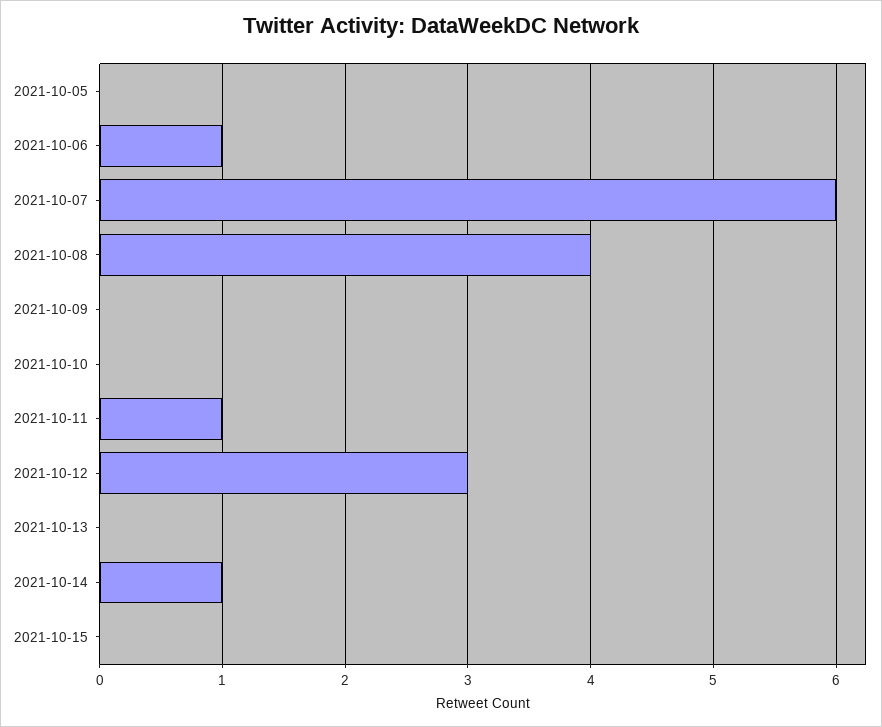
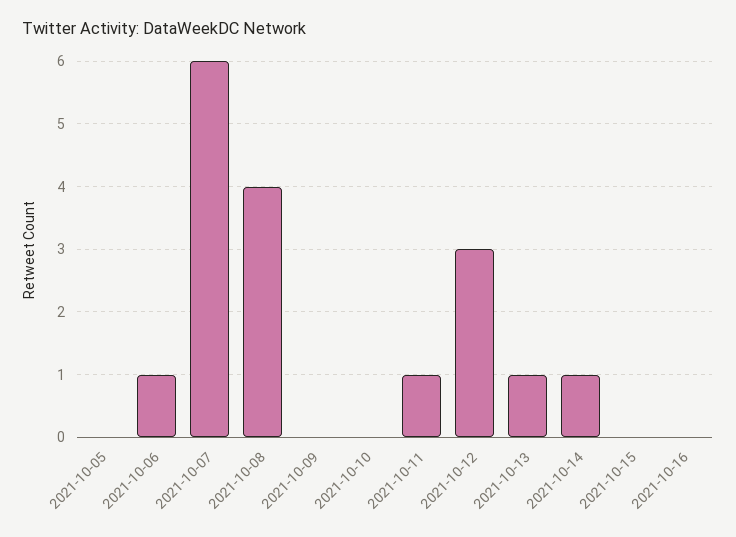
2021-10-13: 0 -> 1
2021-10-16: none -> 0

